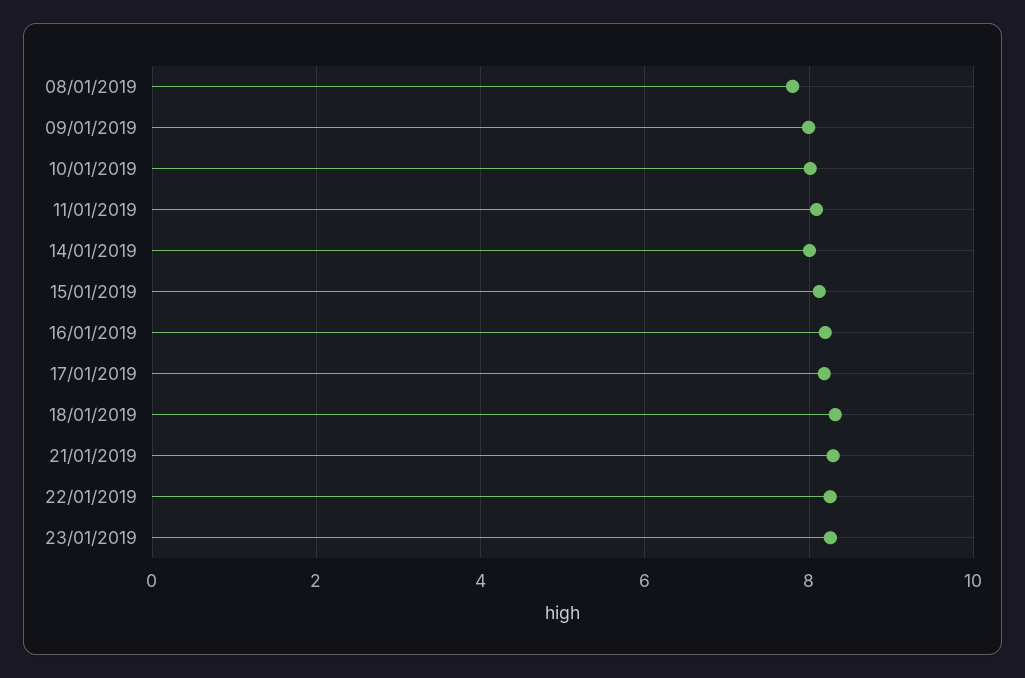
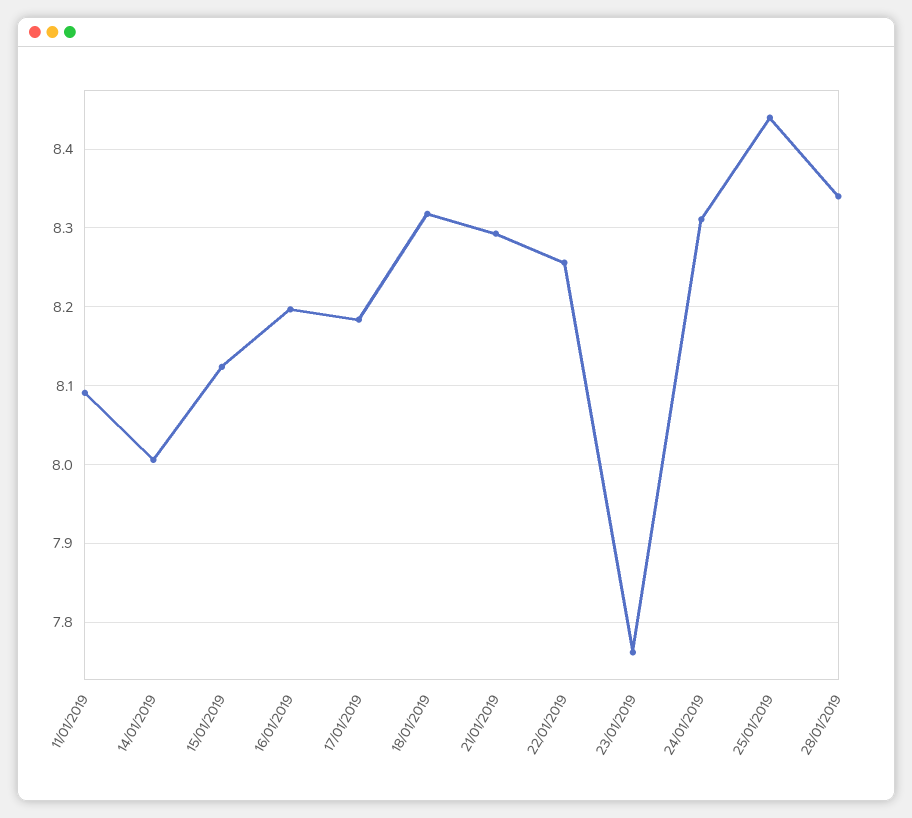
08/01/2019: 7.8 -> none
09/01/2019: 8 -> none
10/01/2019: 8 -> none
23/01/2019: 8.2 -> 7.76
24/01/2019: none -> 8.31
25/01/2019: none -> 8.44
28/01/2019: none -> 8.34

